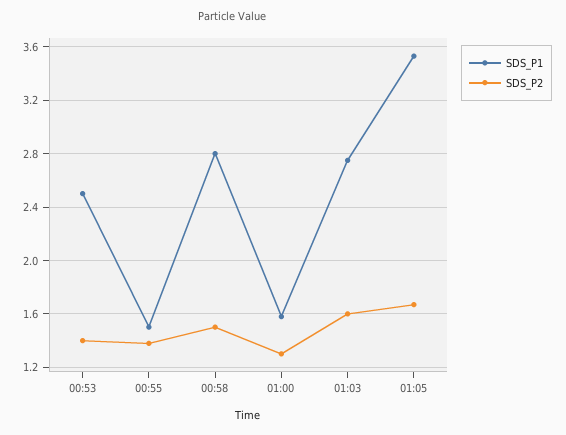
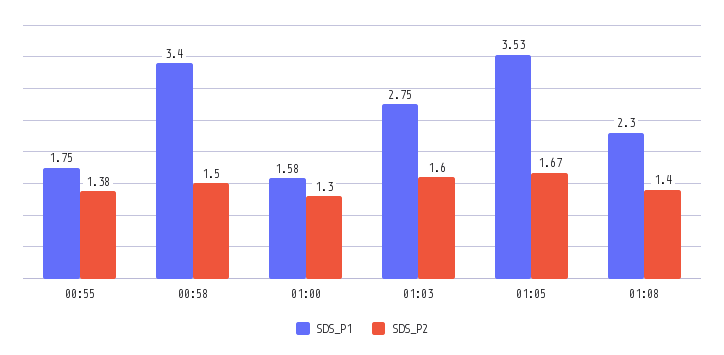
SDS_P1, 00:53: 2.5 -> none
SDS_P2, 00:53: 1.4 -> none
SDS_P1, 00:55: 1.5 -> 1.75
SDS_P1, 00:58: 2.8 -> 3.4
SDS_P1, 01:08: none -> 2.3
SDS_P2, 01:08: none -> 1.4

